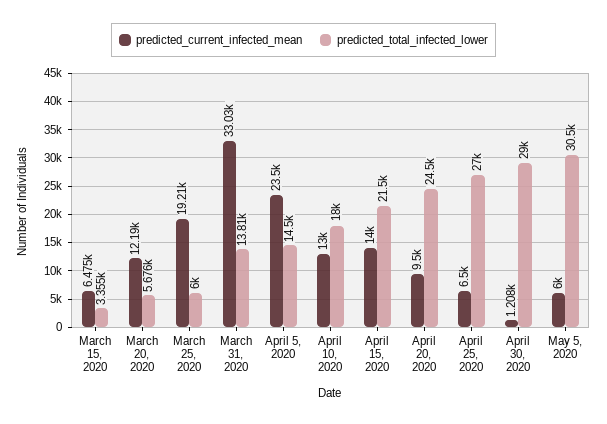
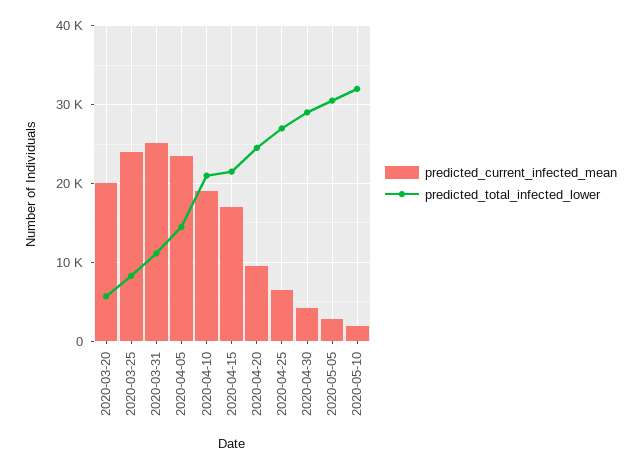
predicted_current_infected_mean, March 15, 2020: 6475 -> none
predicted_total_infected_lower, March 15, 2020: 3355 -> none
predicted_current_infected_mean, March 20, 2020: 12190 -> 20000
predicted_current_infected_mean, March 25, 2020: 19210 -> 24000
predicted_total_infected_lower, March 25, 2020: 6000 -> 8000
predicted_current_infected_mean, March 31, 2020: 33030 -> 25000
predicted_total_infected_lower, March 31, 2020: 13810 -> 11000
predicted_current_infected_mean, April 10, 2020: 13000 -> 19000
predicted_total_infected_lower, April 10, 2020: 18000 -> 21000
predicted_current_infected_mean, April 15, 2020: 14000 -> 17000
predicted_current_infected_mean, April 30, 2020: 1208 -> 4000
predicted_current_infected_mean, May 5, 2020: 6000 -> 3000
predicted_current_infected_mean, 2020-05-10: none -> 2000
predicted_total_infected_lower, 2020-05-10: none -> 32000

